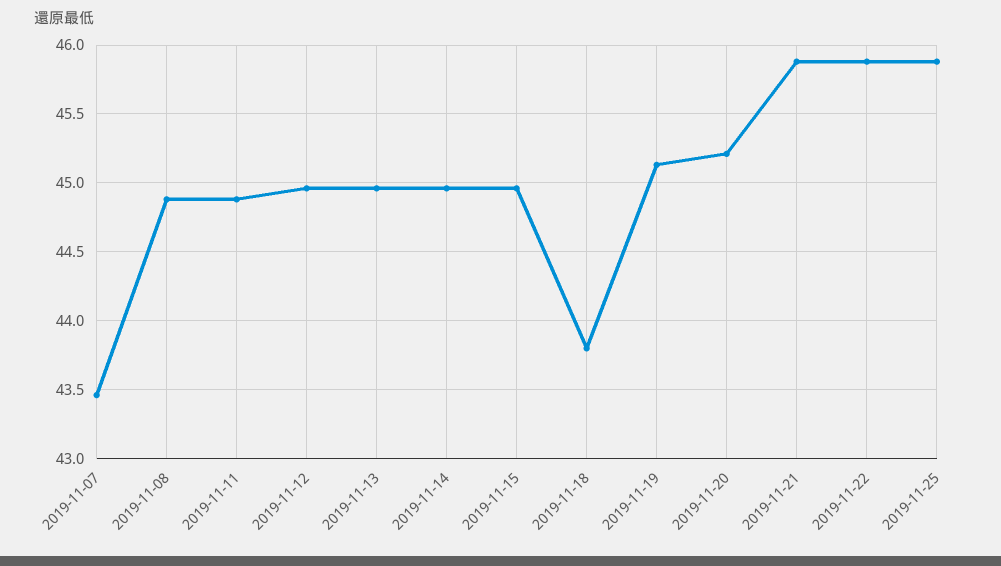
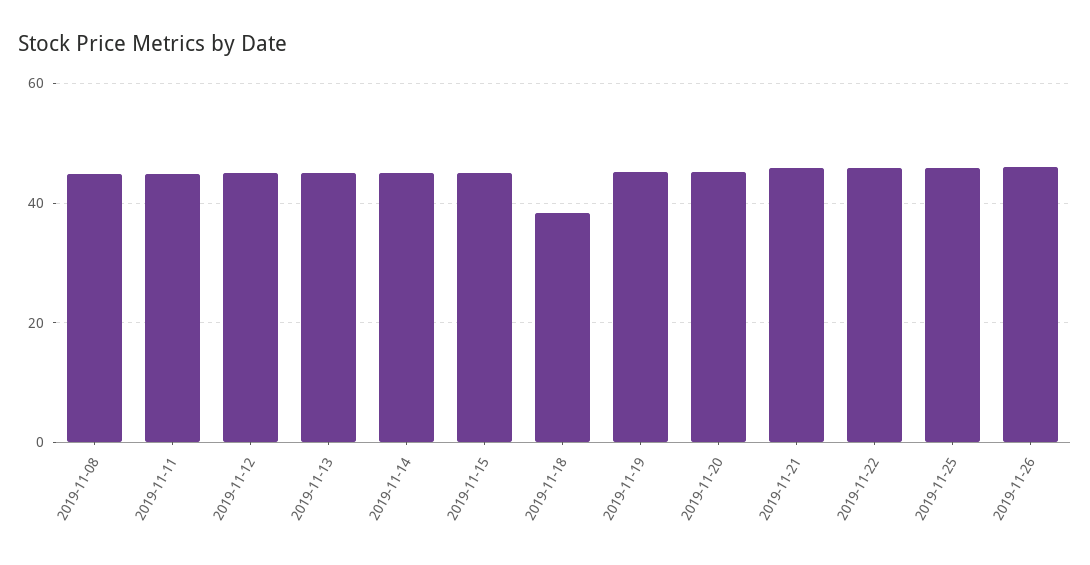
2019-11-07: 43.45 -> none
2019-11-18: 43.8 -> 38
2019-11-26: none -> 46

